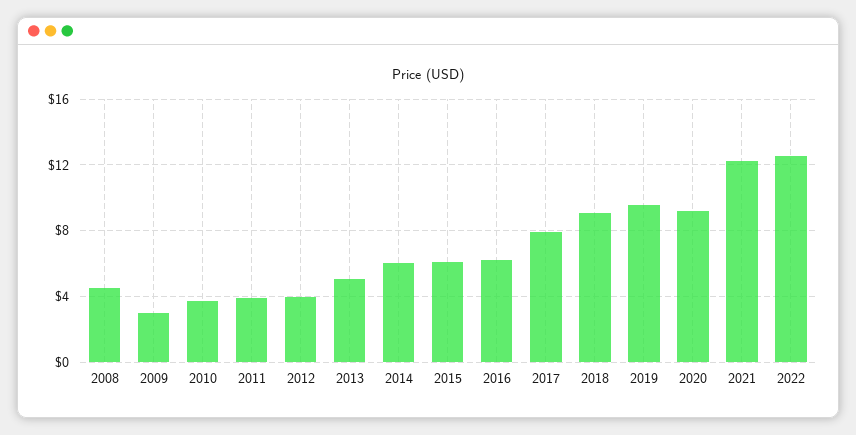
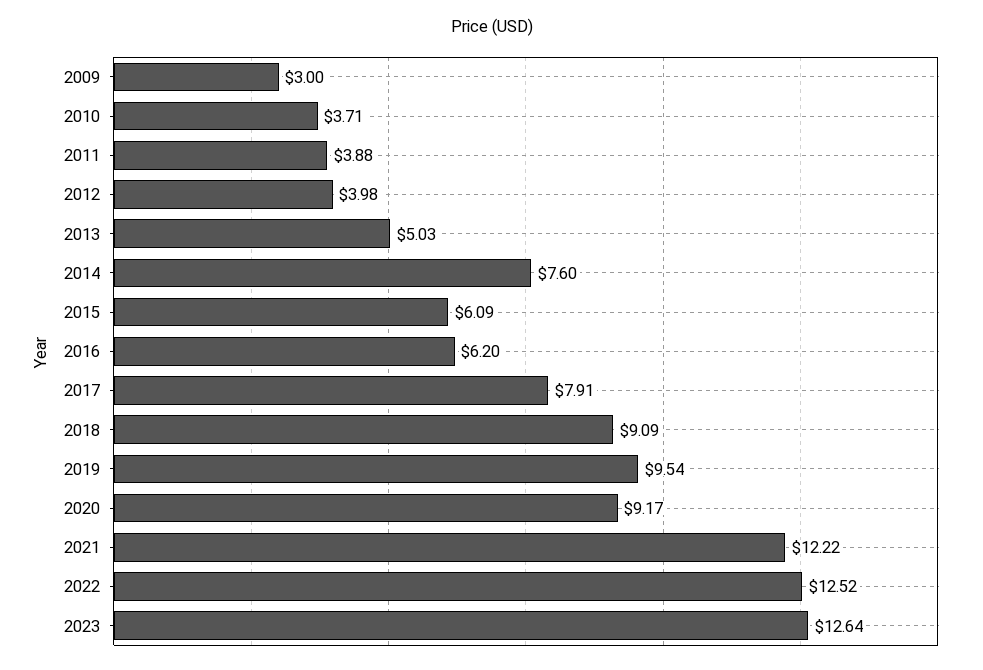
2008: 4.5 -> none
2014: 6 -> 7.6
2023: none -> 12.64

